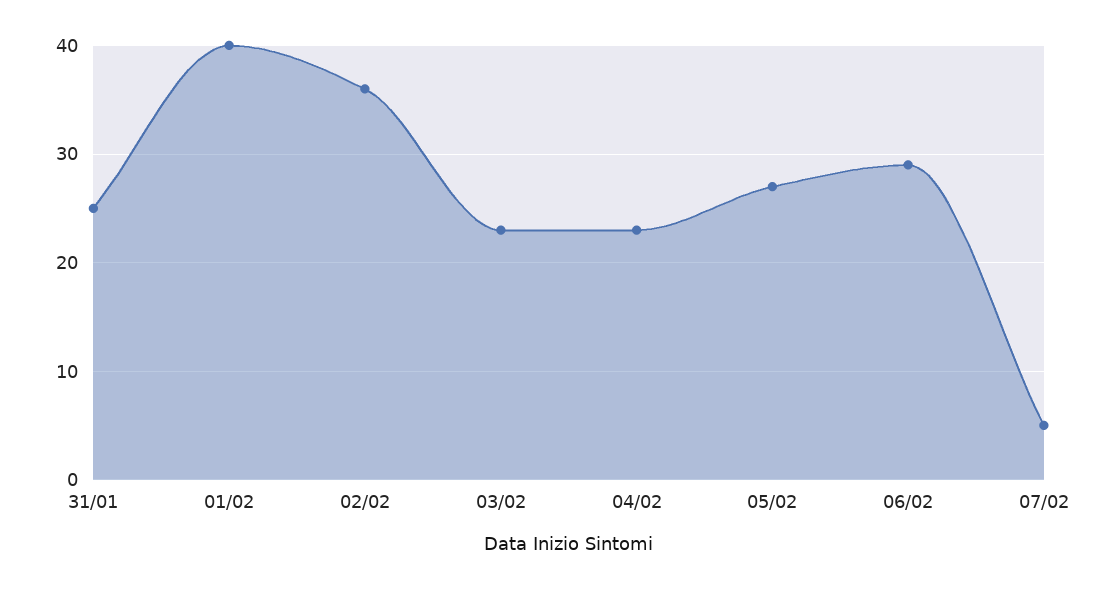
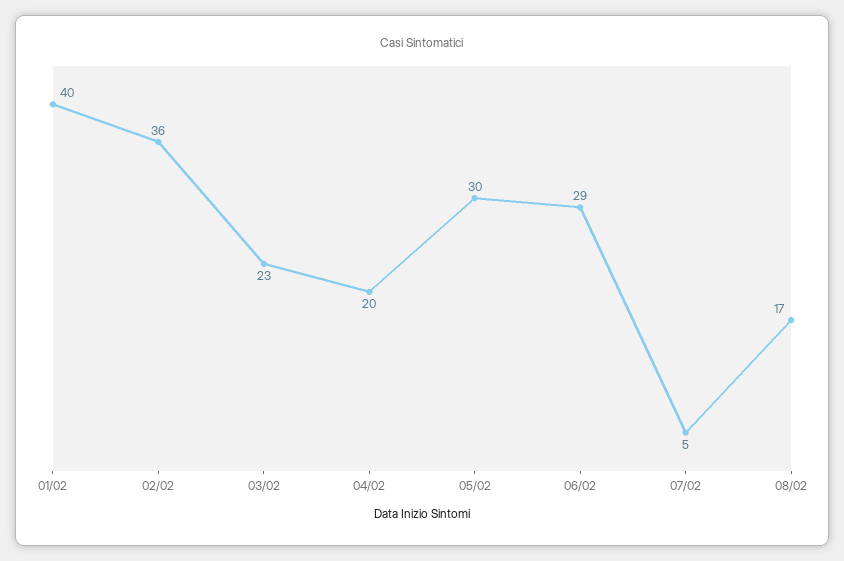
31/01: 25 -> none
04/02: 23 -> 20
05/02: 27 -> 30
08/02: none -> 17

